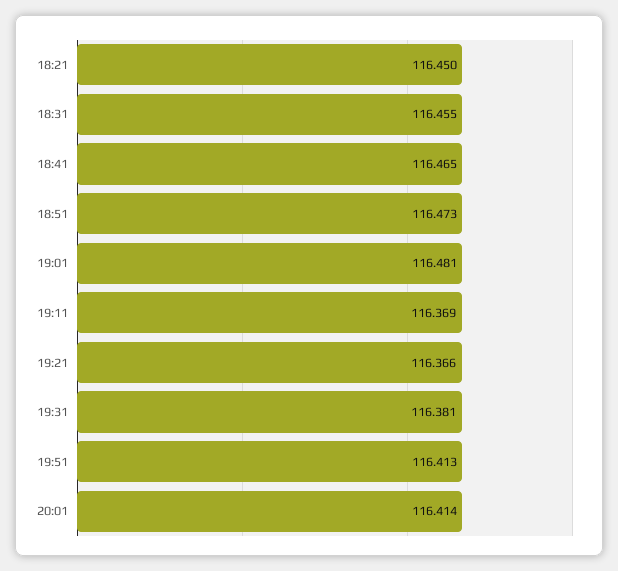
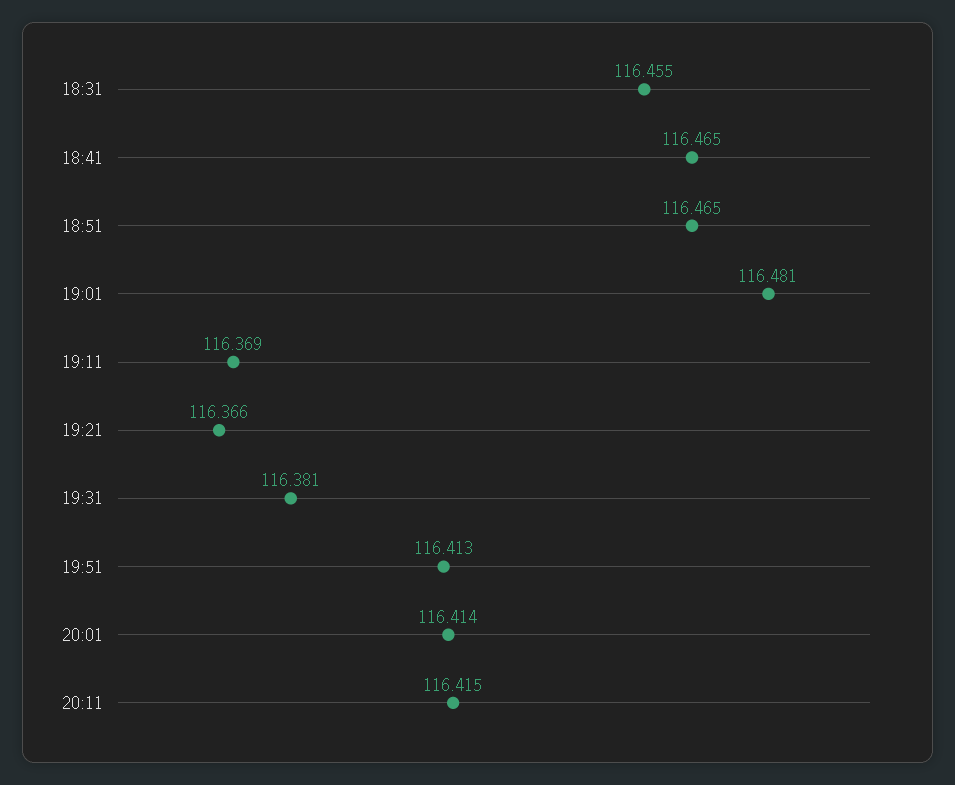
18:21: 116.45 -> none
18:51: 116.473 -> 116.465
20:11: none -> 116.415

